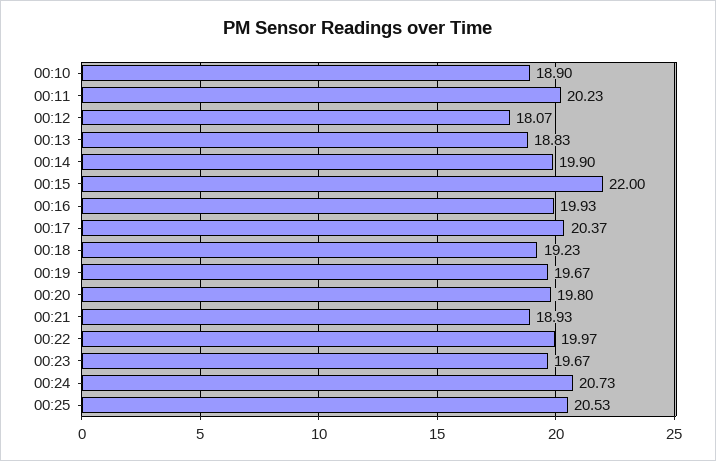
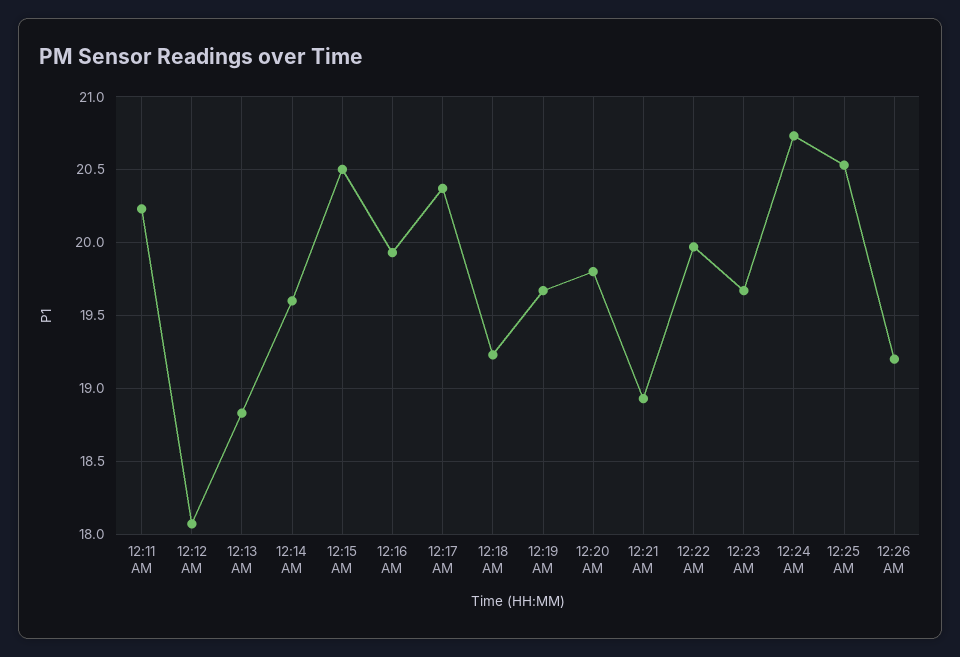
00:10: 18.9 -> none
00:14: 19.9 -> 19.6
00:15: 22 -> 20.5
12:26 AM: none -> 19.2

